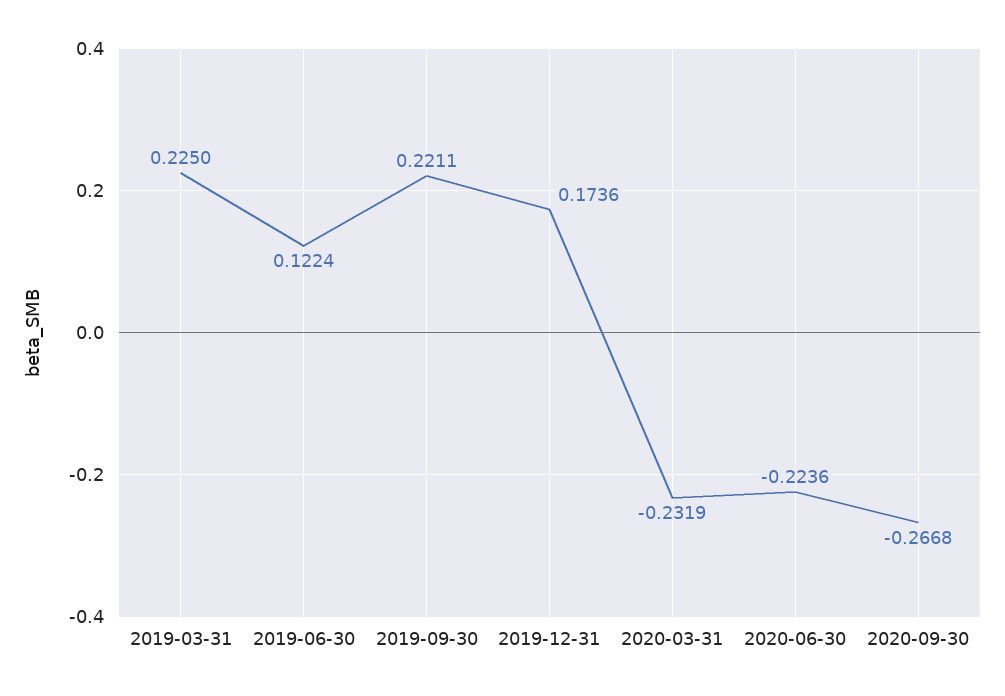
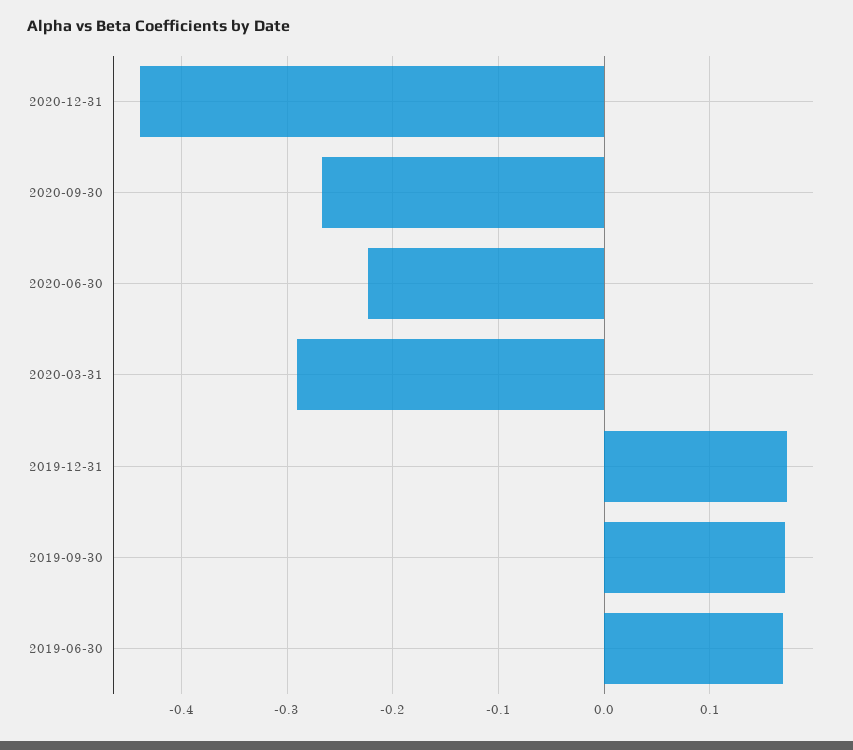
2019-03-31: 0.225 -> none
2019-06-30: 0.1224 -> 0.17
2019-09-30: 0.2211 -> 0.17
2020-03-31: -0.2319 -> -0.29
2020-12-31: none -> -0.44

